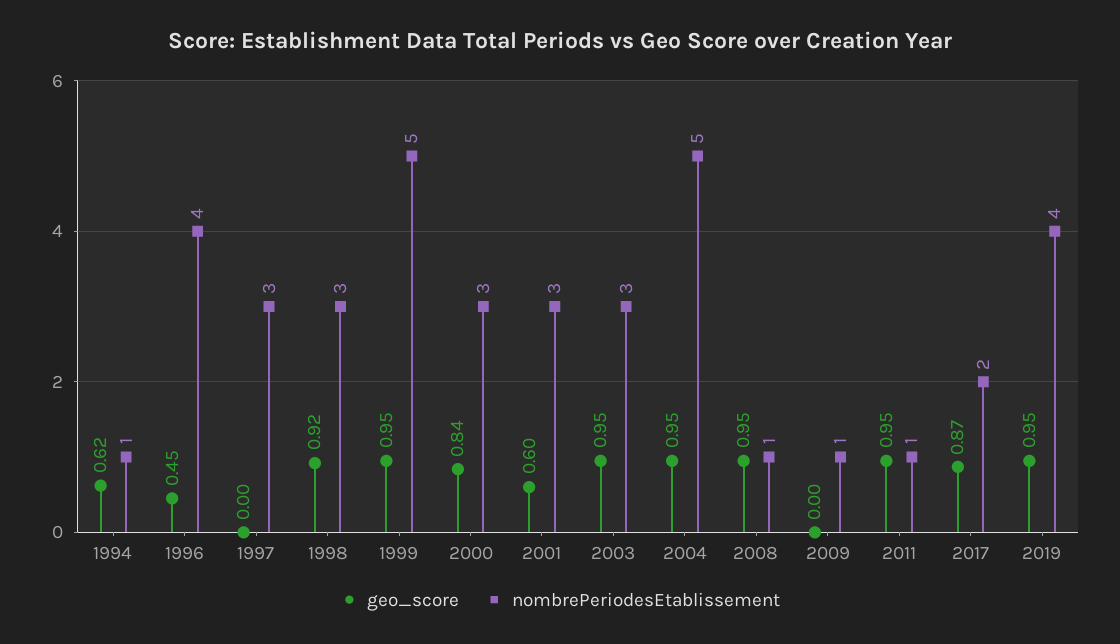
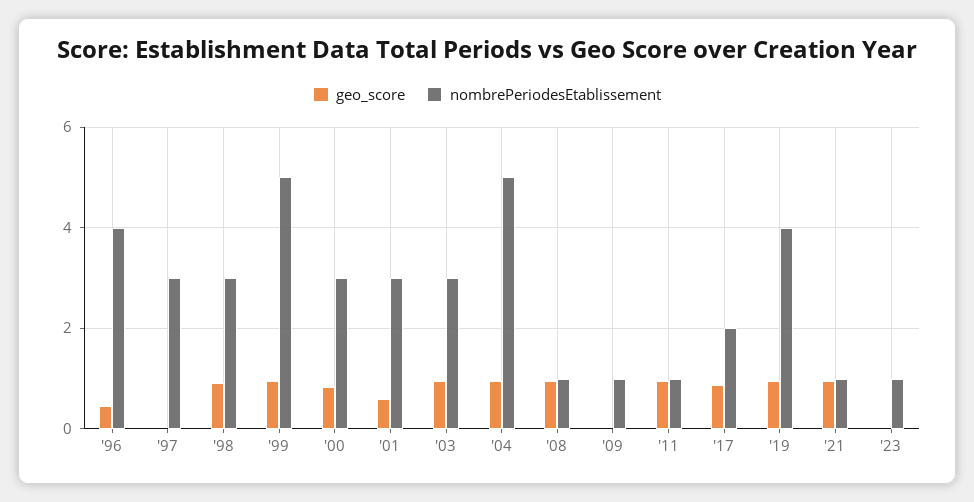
geo_score, 1994: 0.62 -> none
nombrePeriodesEtablissement, 1994: 1 -> none
geo_score, '21: none -> 1
nombrePeriodesEtablissement, '21: none -> 1
geo_score, '23: none -> 0
nombrePeriodesEtablissement, '23: none -> 1

